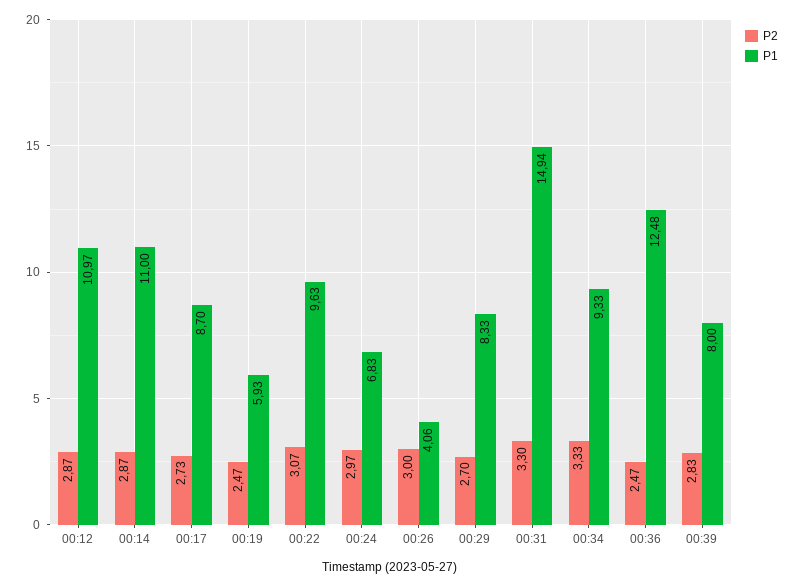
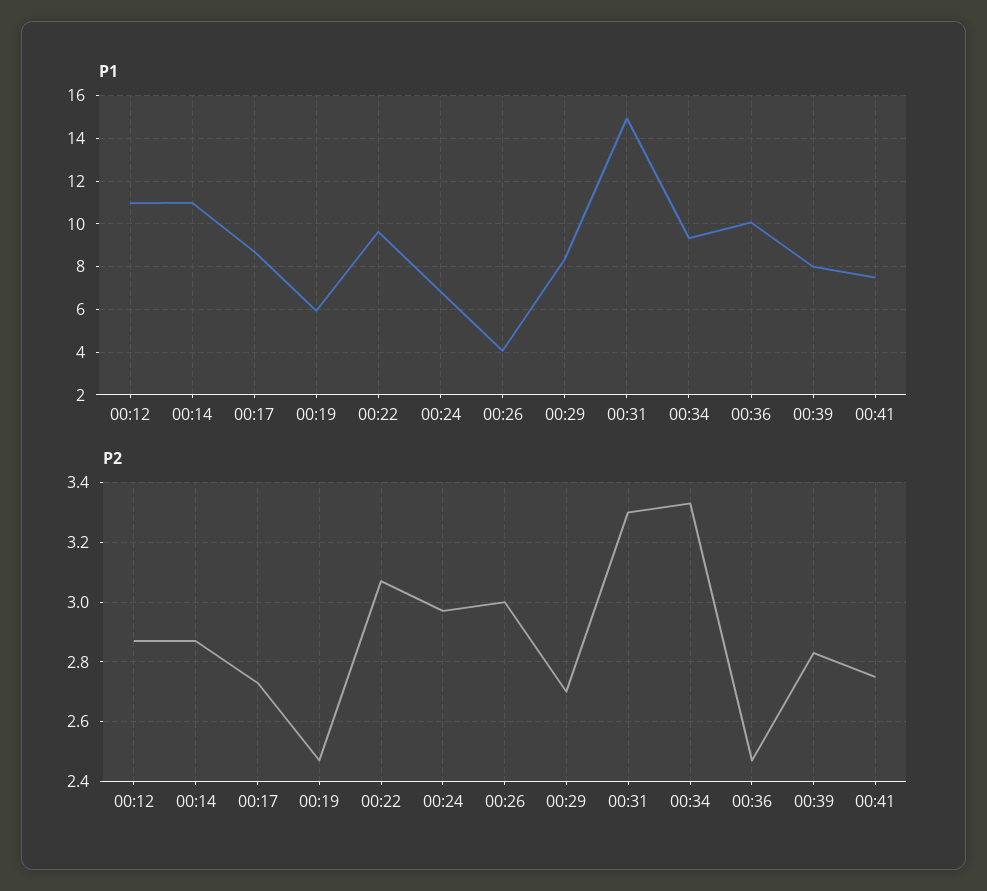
P1, 00:36: 12.48 -> 10
P1, 00:41: none -> 7.5
P2, 00:41: none -> 2.75

